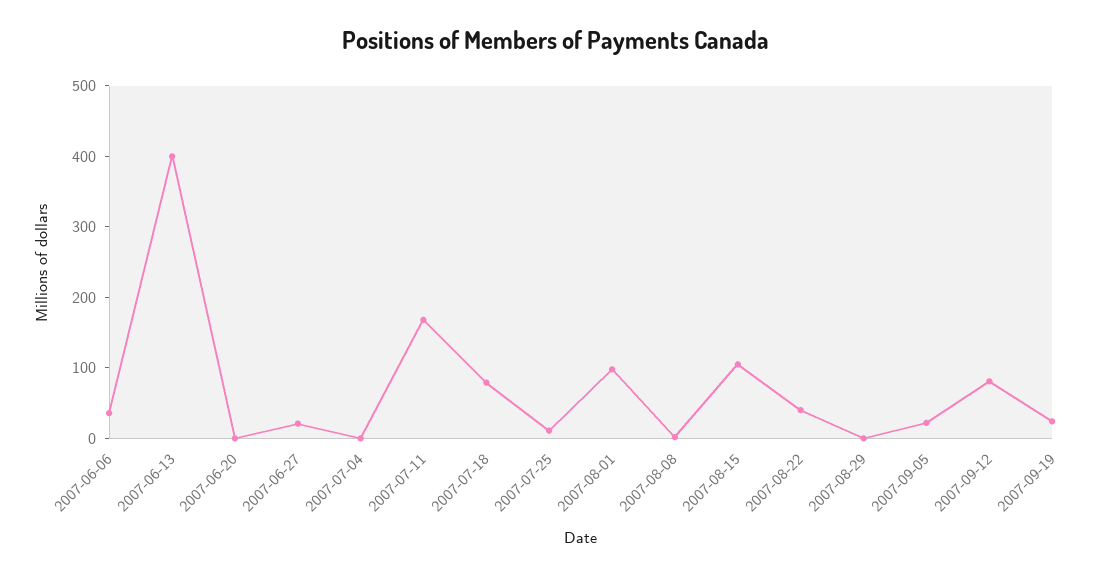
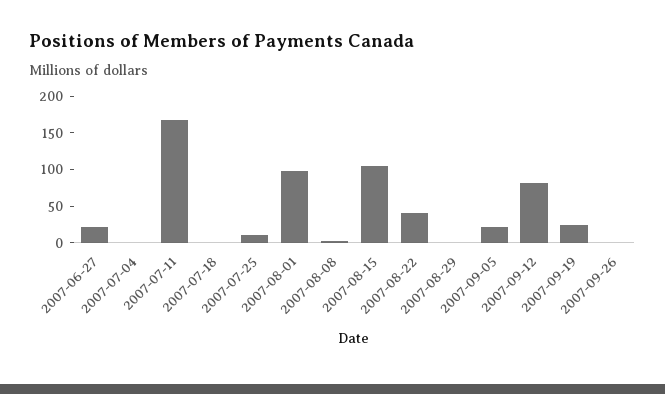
2007-06-06: 40 -> none
2007-06-13: 400 -> none
2007-06-20: 0 -> none
2007-07-18: 80 -> 0
2007-09-26: none -> 0

